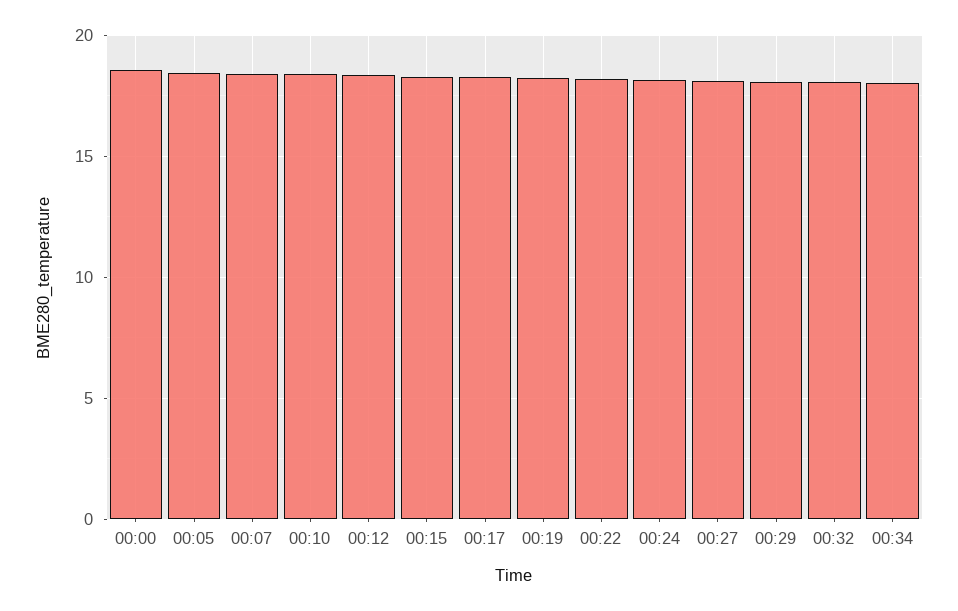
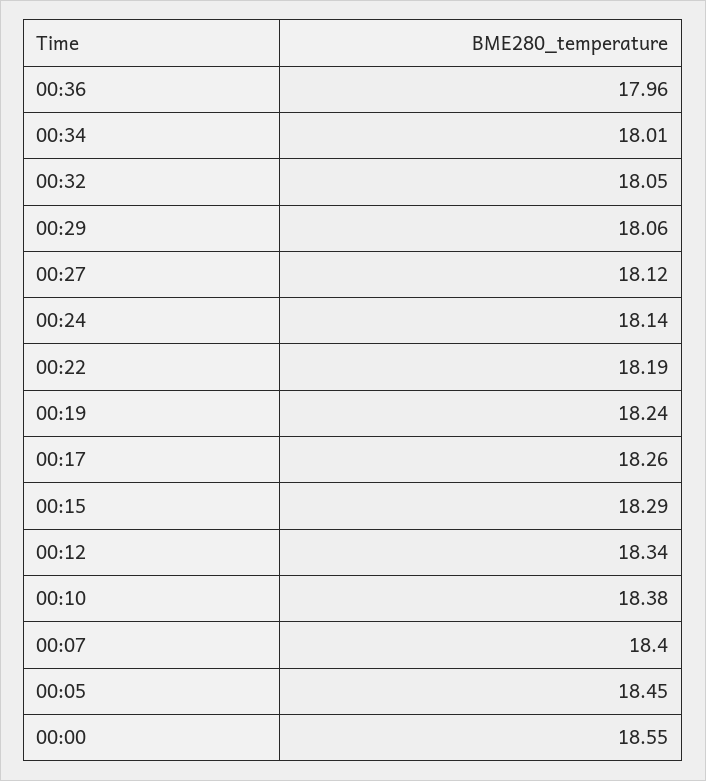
00:36: none -> 17.96

